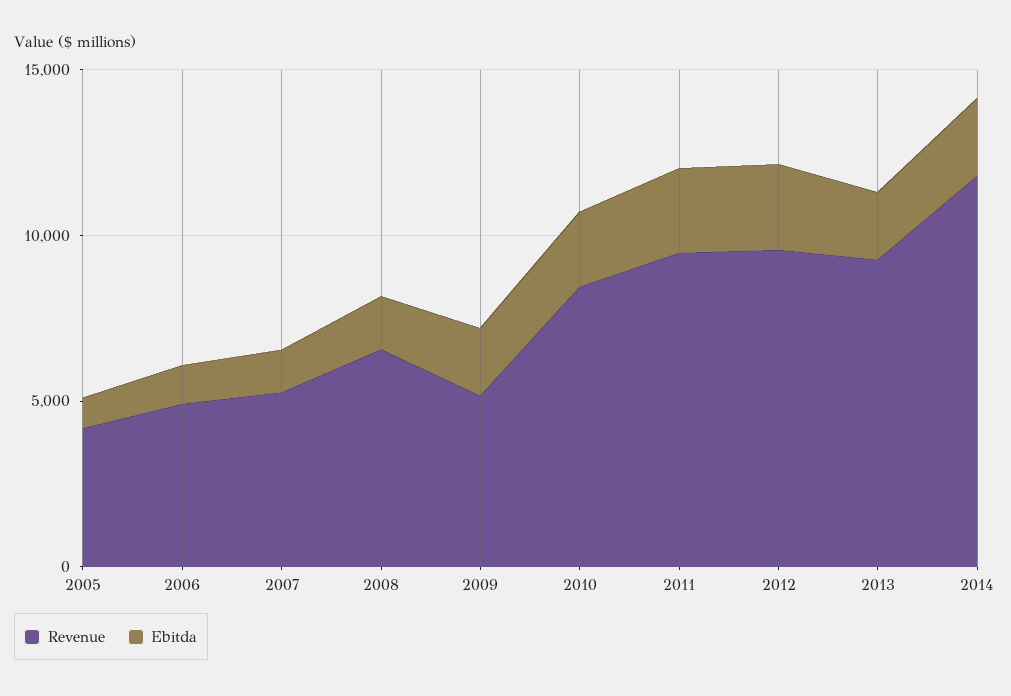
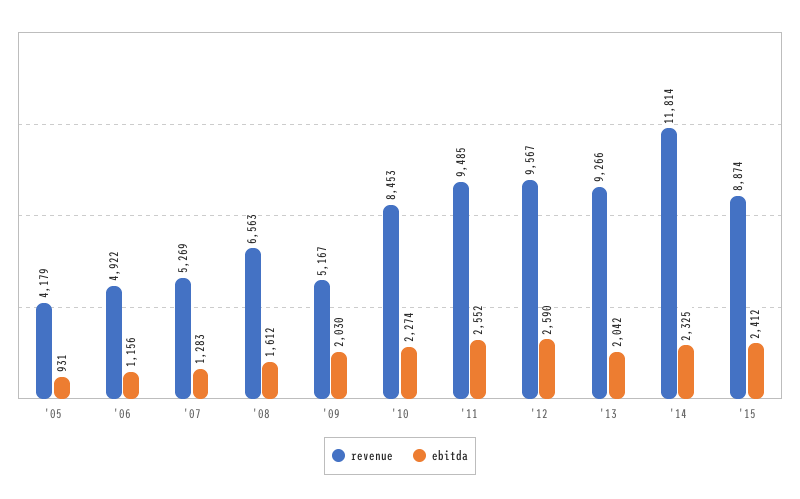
Revenue, '15: none -> 8874
Ebitda, '15: none -> 2412

